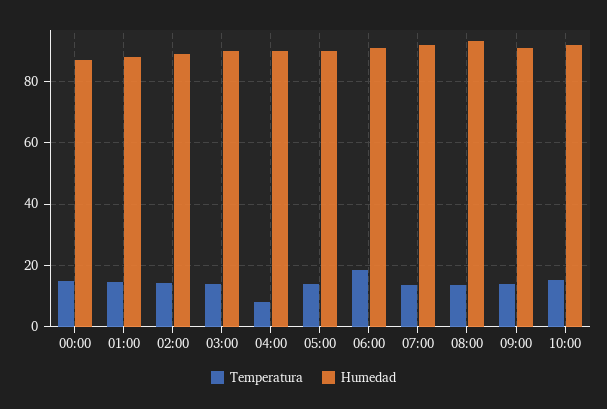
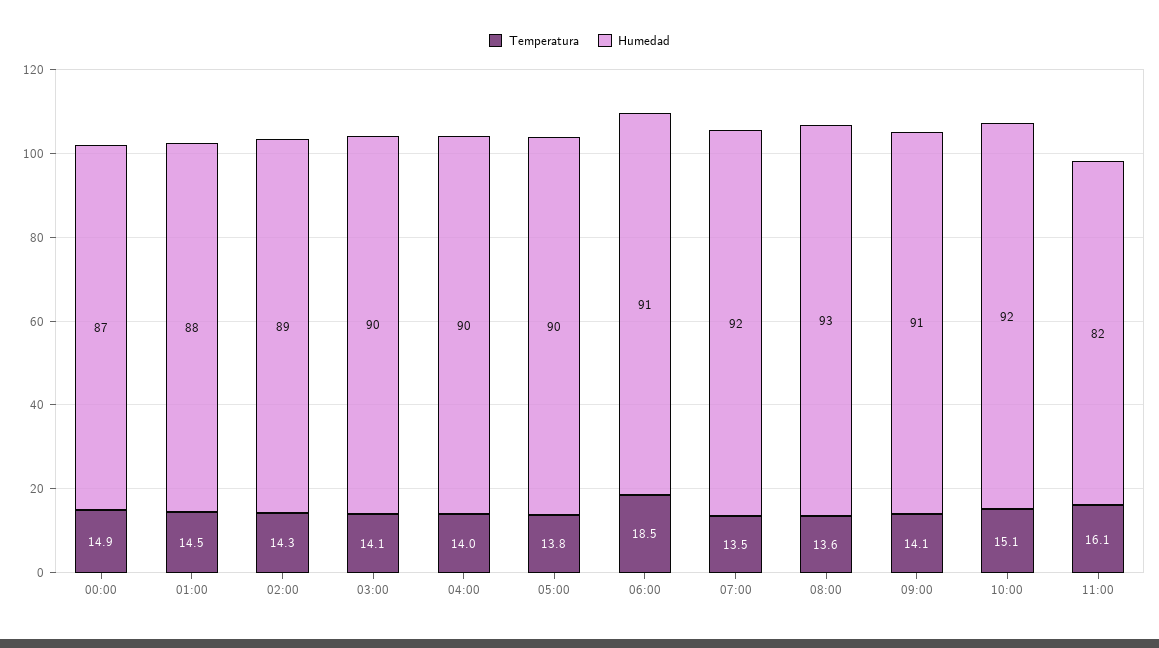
Temperatura, 04:00: 8 -> 14
Temperatura, 11:00: none -> 16.1
Humedad, 11:00: none -> 82

